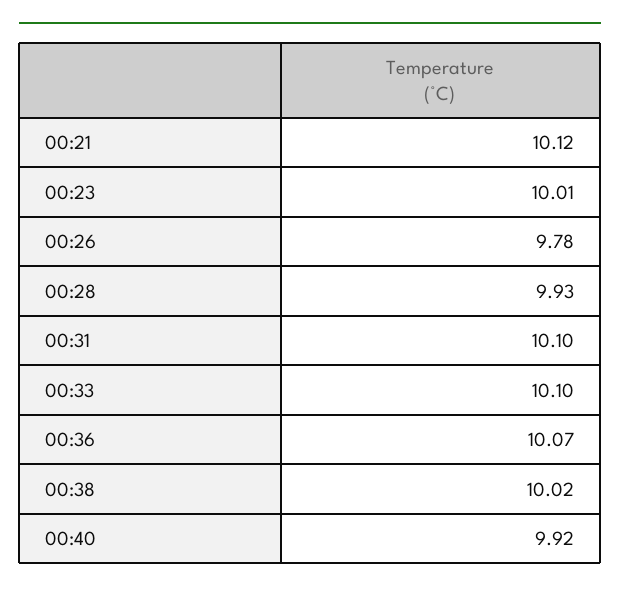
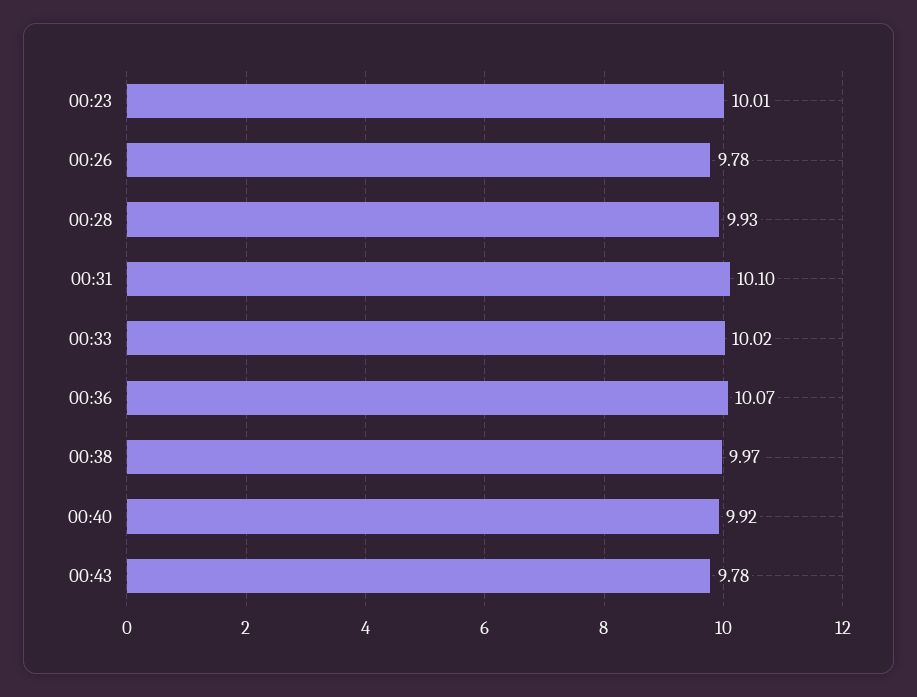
00:21: 10.12 -> none
00:33: 10.1 -> 10.02
00:38: 10.02 -> 9.97
00:43: none -> 9.78

